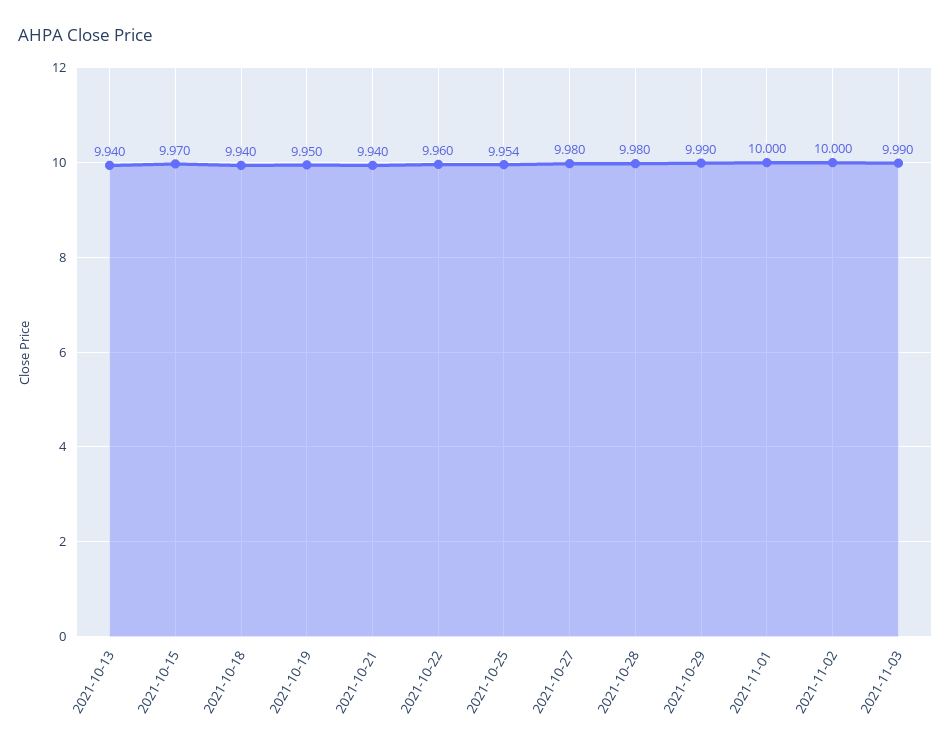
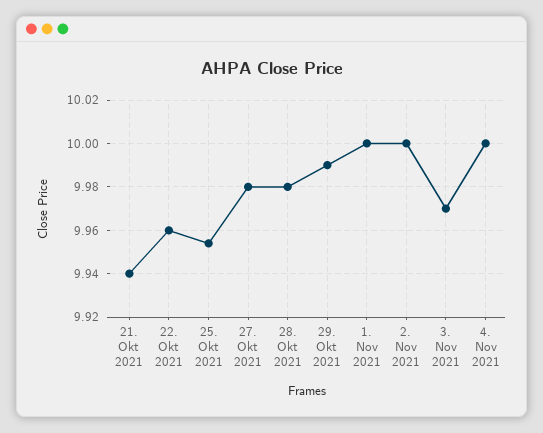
2021-10-13: 9.94 -> none
2021-10-15: 9.97 -> none
2021-10-18: 9.94 -> none
2021-10-19: 9.95 -> none
2021-11-03: 9.99 -> 9.97
4. Nov 2021: none -> 10

